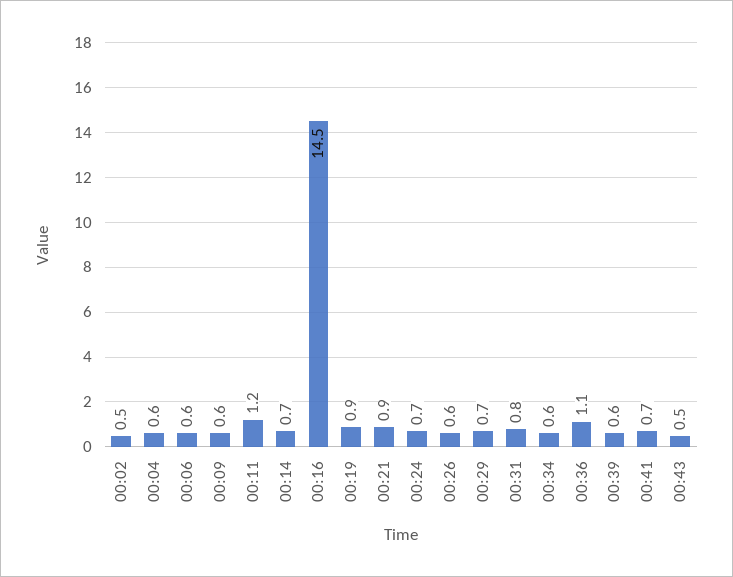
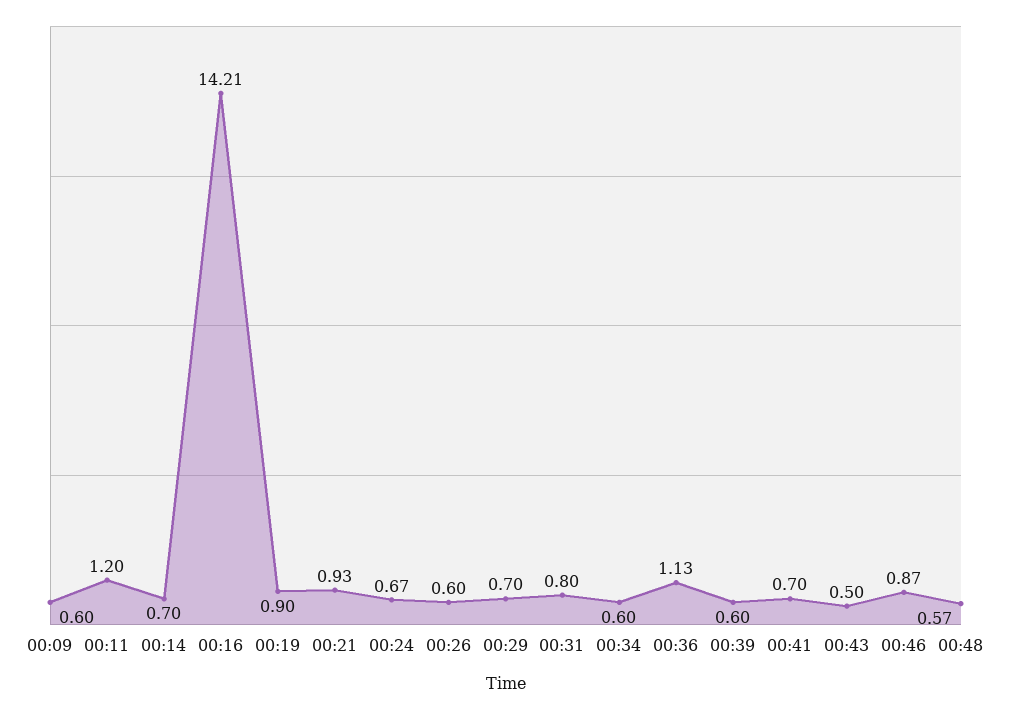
00:02: 0.5 -> none
00:04: 0.6 -> none
00:06: 0.6 -> none
00:16: 14.5 -> 14.21
00:46: none -> 0.87
00:48: none -> 0.57

